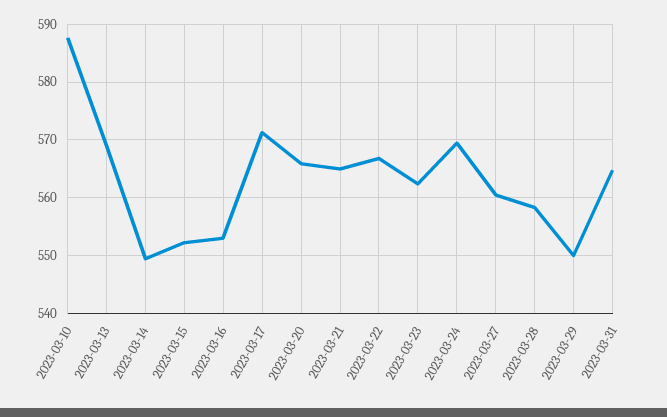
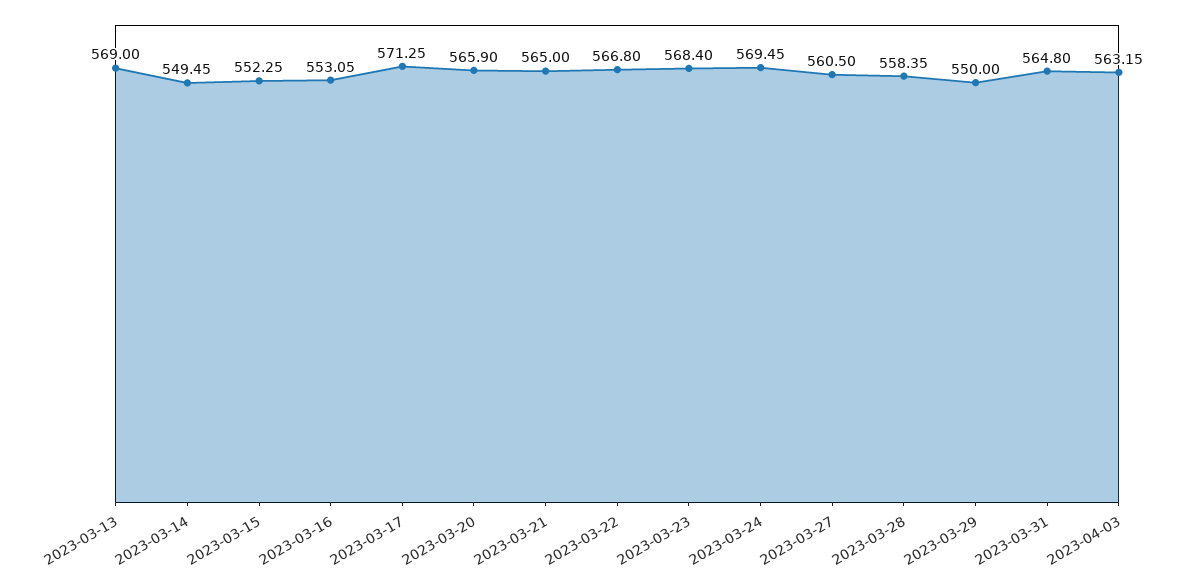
2023-03-10: 588 -> none
2023-03-23: 562 -> 568.4
2023-04-03: none -> 563.15

